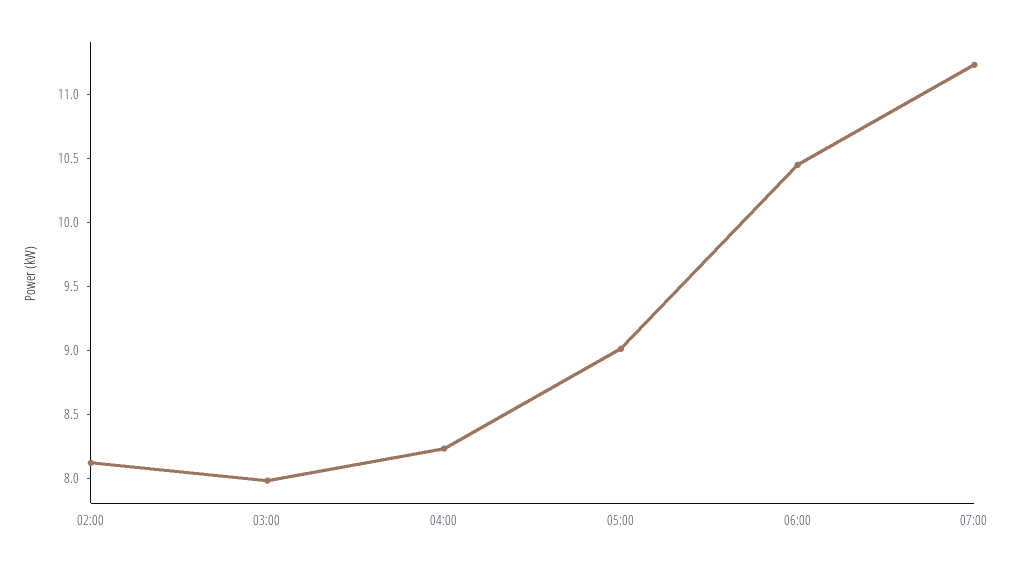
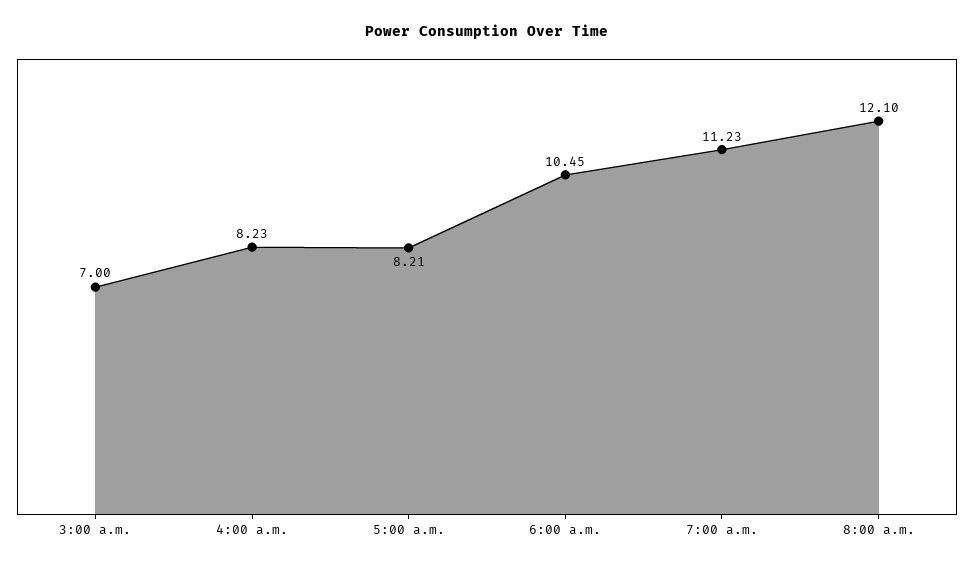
02:00: 8.1 -> none
03:00: 8 -> 7
05:00: 9 -> 8.21
8:00 a.m.: none -> 12.1

